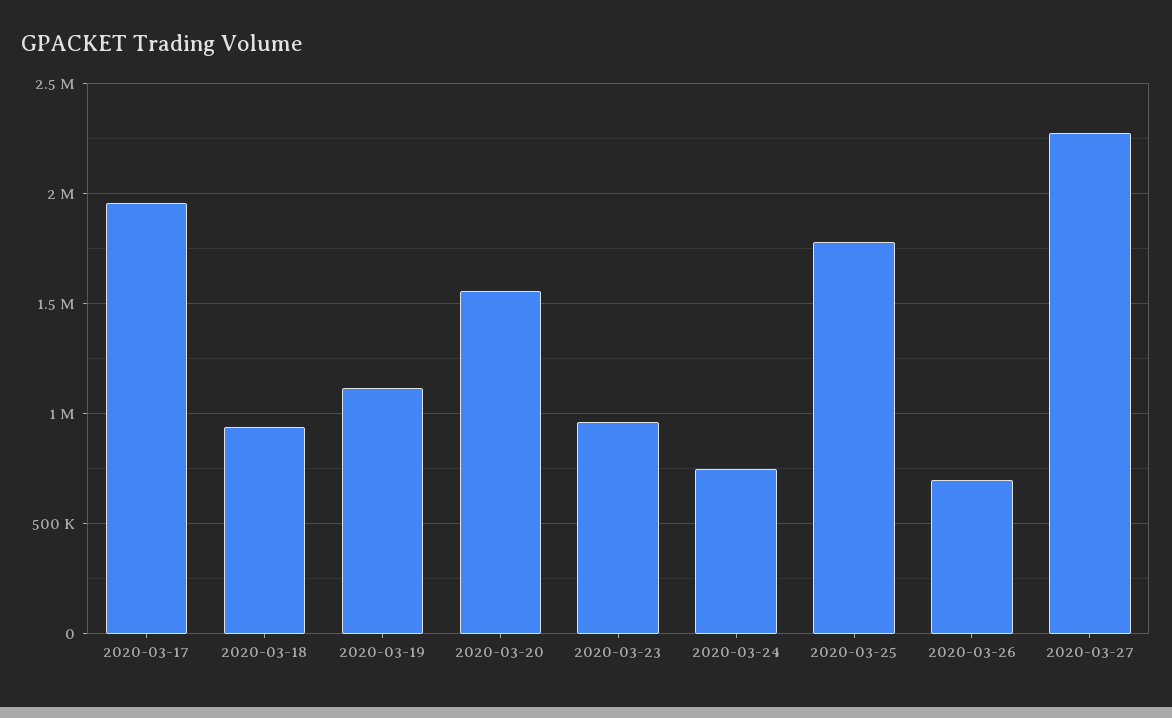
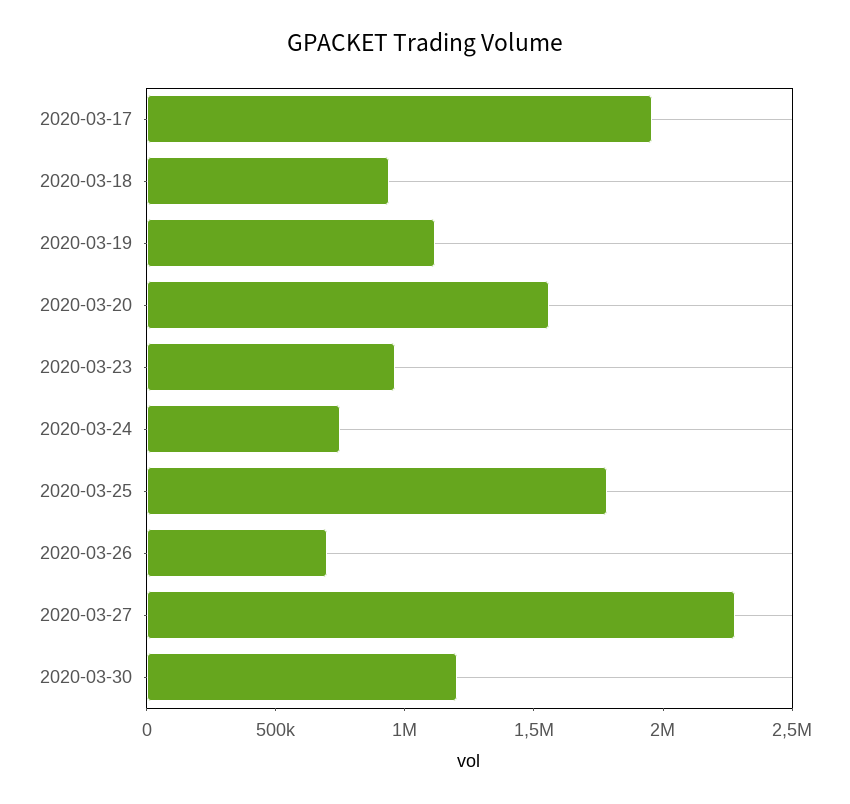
2020-03-30: none -> 1200000

